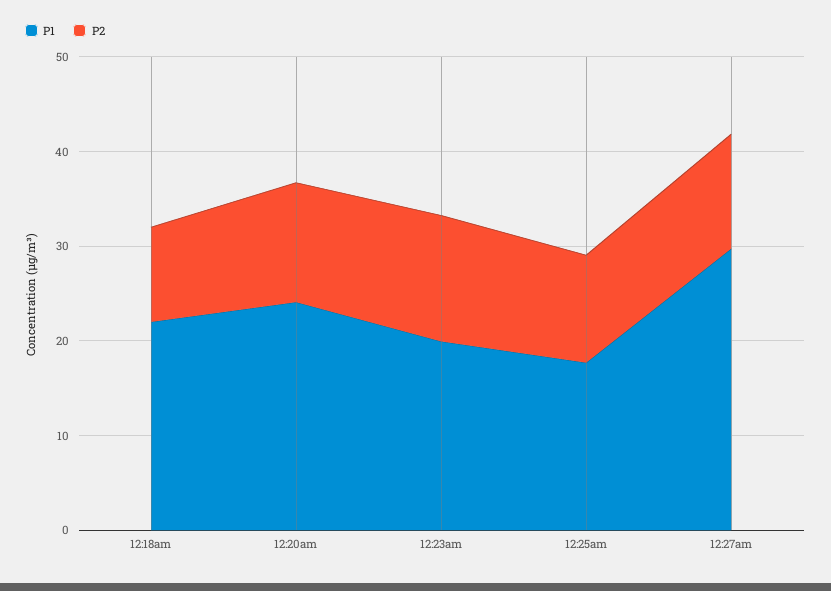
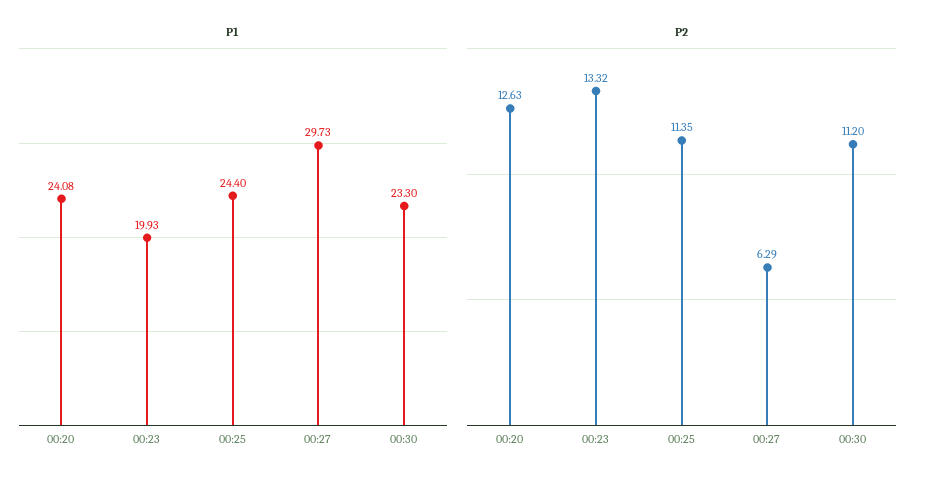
P1, 12:18am: 22 -> none
P2, 12:18am: 10 -> none
P1, 12:25am: 18 -> 24.4
P2, 12:27am: 12 -> 6.29
P1, 00:30: none -> 23.3
P2, 00:30: none -> 11.2

